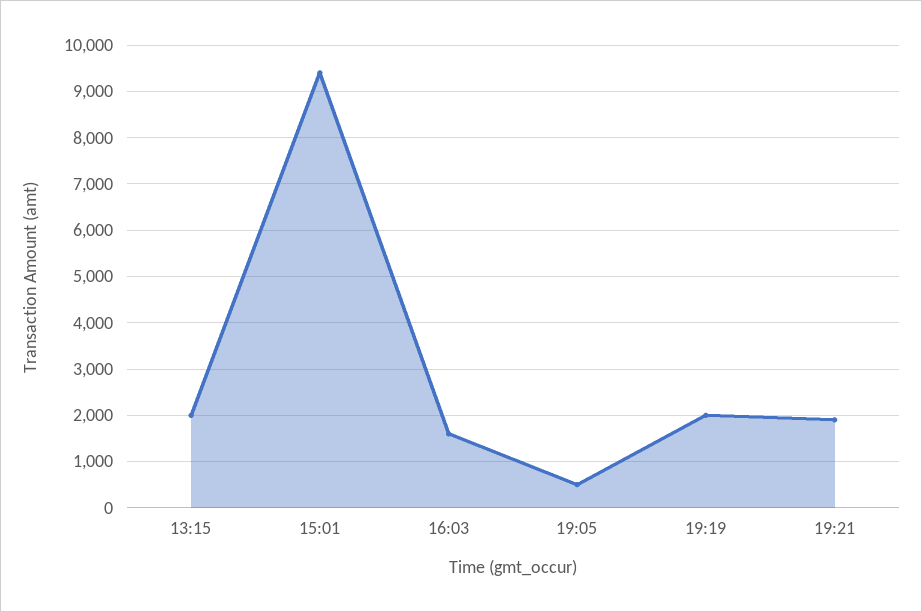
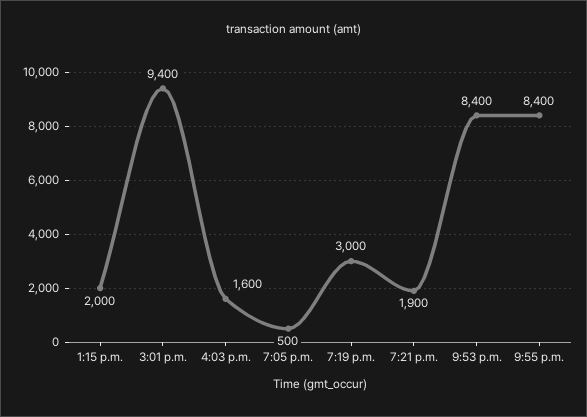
19:19: 2000 -> 3000
9:53 p.m.: none -> 8400
9:55 p.m.: none -> 8400

